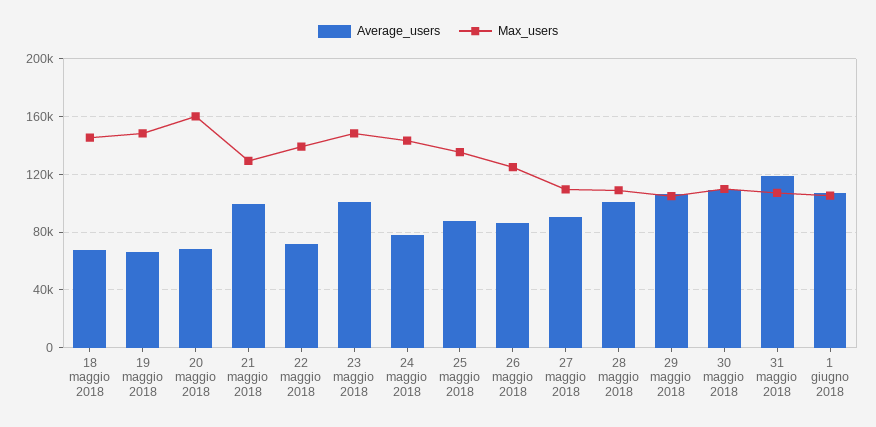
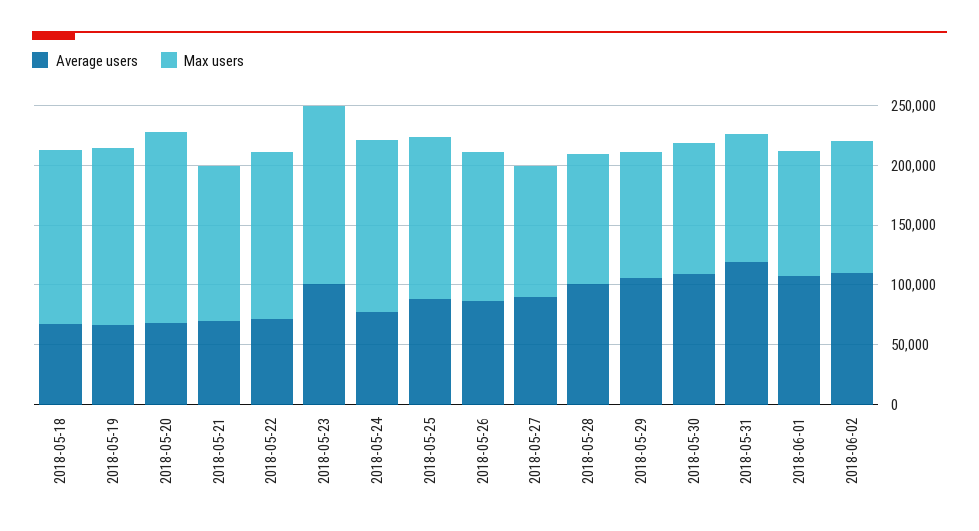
Average_users, 21 maggio 2018: 100000 -> 70000
Average_users, 2018-06-02: none -> 110000
Max_users, 2018-06-02: none -> 110000

